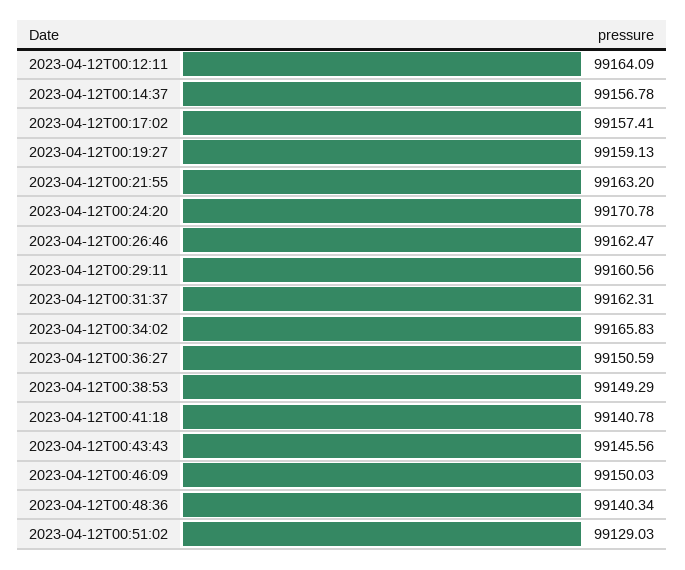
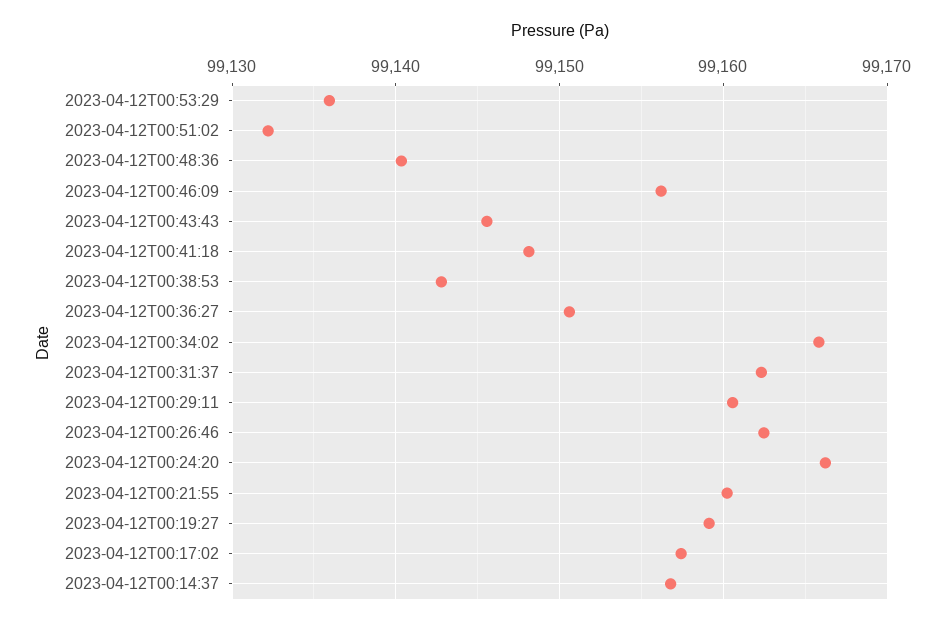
2023-04-12T00:12:11: 99164.09 -> none
2023-04-12T00:21:55: 99163.2 -> 99160
2023-04-12T00:24:20: 99170.78 -> 99166
2023-04-12T00:38:53: 99149.29 -> 99143
2023-04-12T00:41:18: 99140.78 -> 99148
2023-04-12T00:46:09: 99150.03 -> 99156
2023-04-12T00:51:02: 99129.03 -> 99132
2023-04-12T00:53:29: none -> 99136

